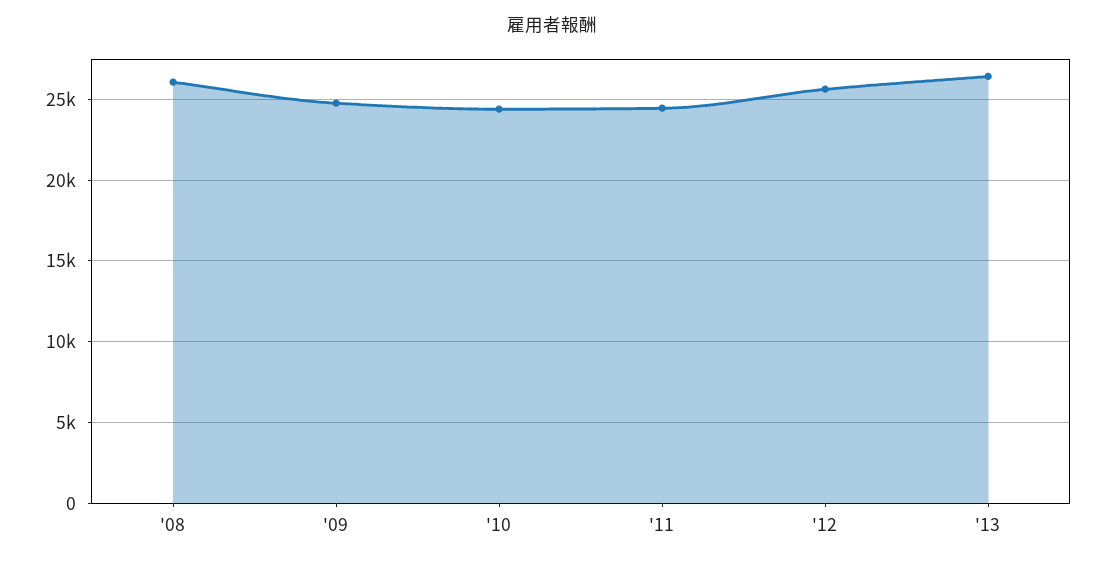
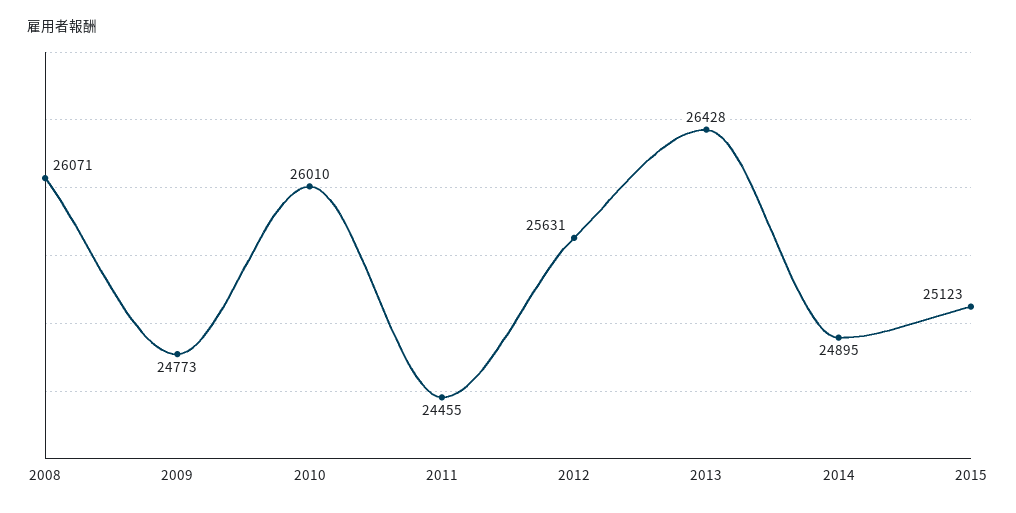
'10: 24500 -> 26010
2014: none -> 24895
2015: none -> 25123

